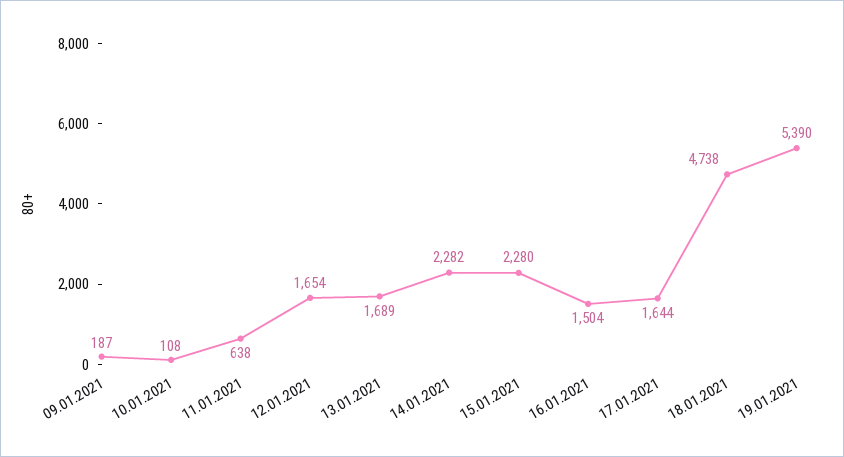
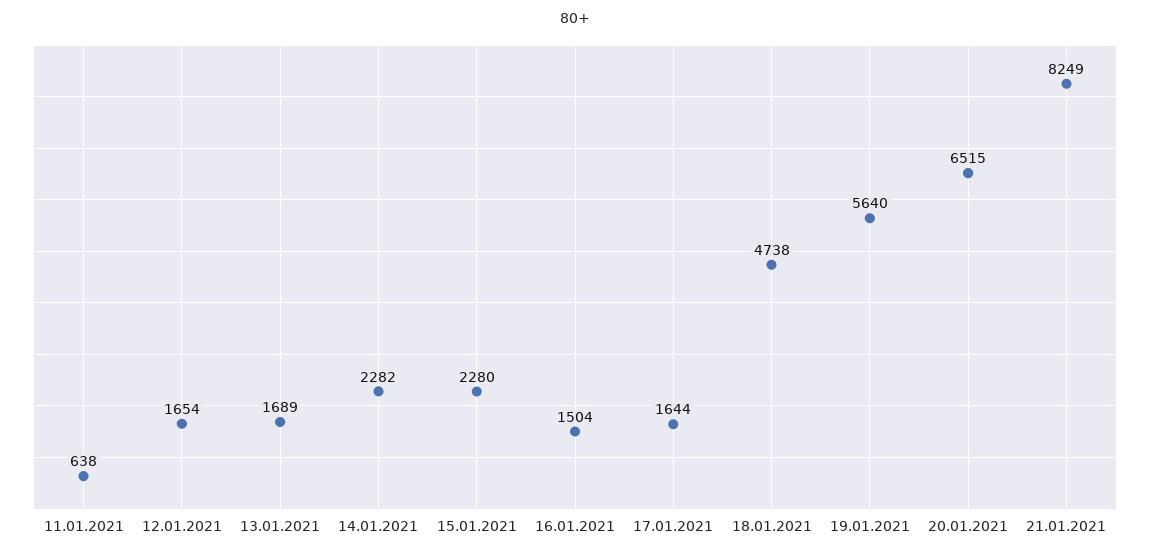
09.01.2021: 187 -> none
10.01.2021: 108 -> none
19.01.2021: 5390 -> 5640
20.01.2021: none -> 6515
21.01.2021: none -> 8249

